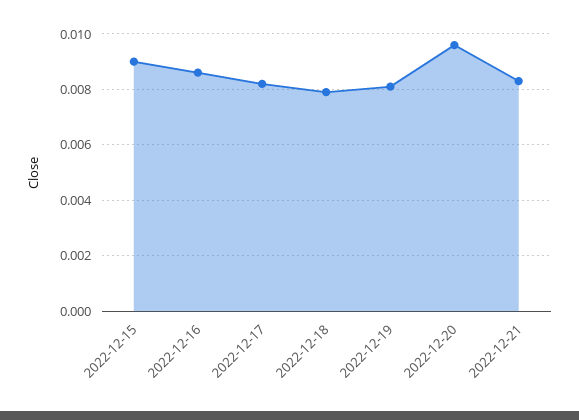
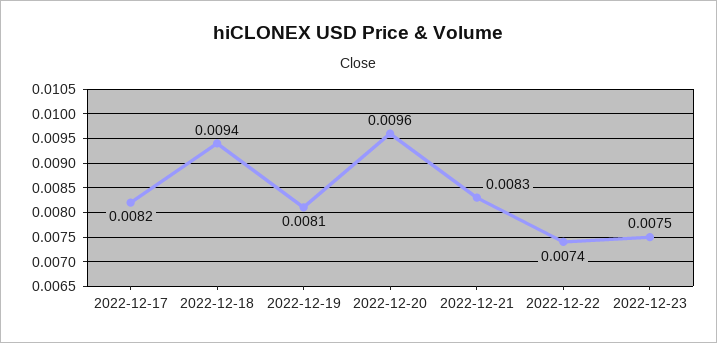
2022-12-15: 0.009 -> none
2022-12-16: 0.0085 -> none
2022-12-18: 0.008 -> 0.0094
2022-12-22: none -> 0.0074
2022-12-23: none -> 0.0075

